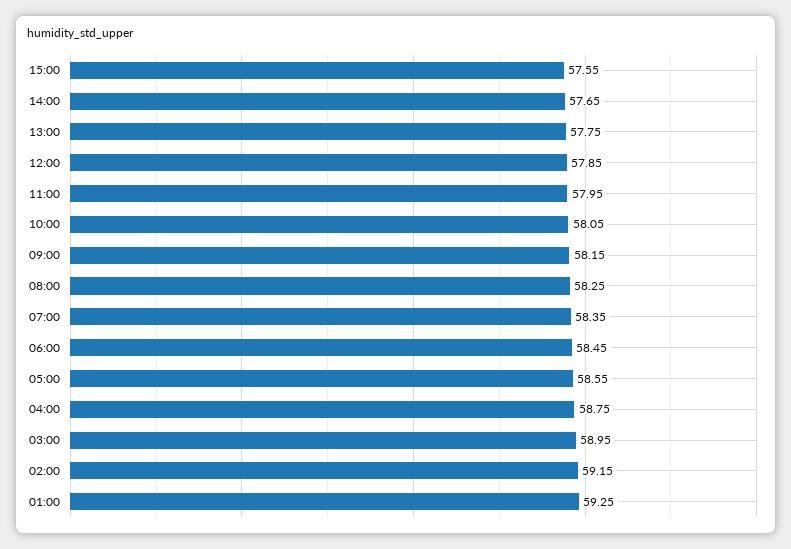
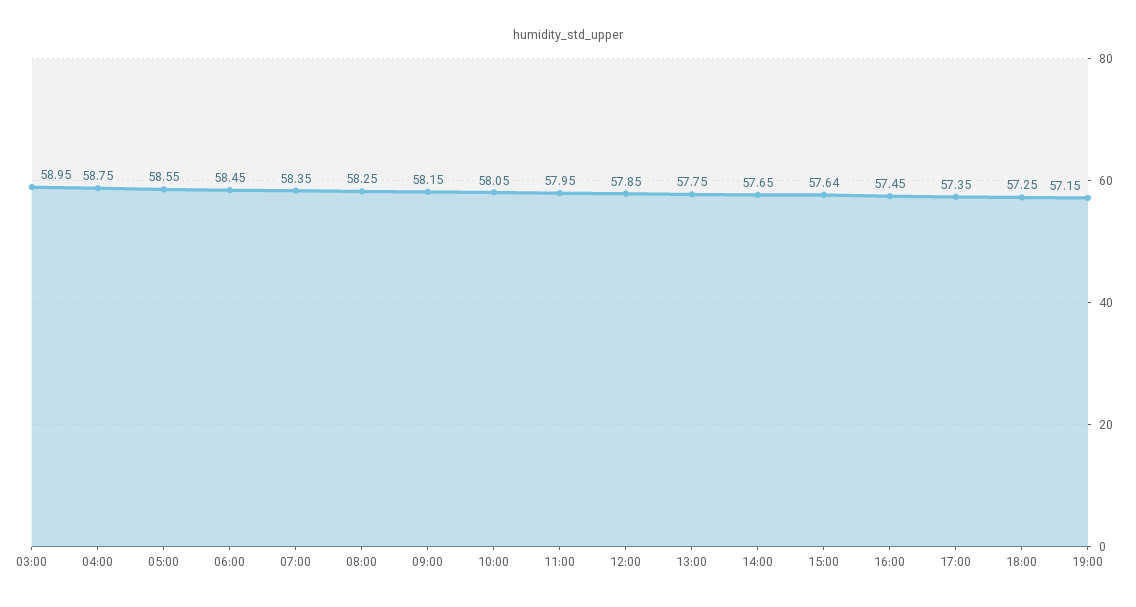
15:00: 57.55 -> 57.64
02:00: 59.15 -> none
01:00: 59.25 -> none
16:00: none -> 57.45
17:00: none -> 57.35
18:00: none -> 57.25
19:00: none -> 57.15

